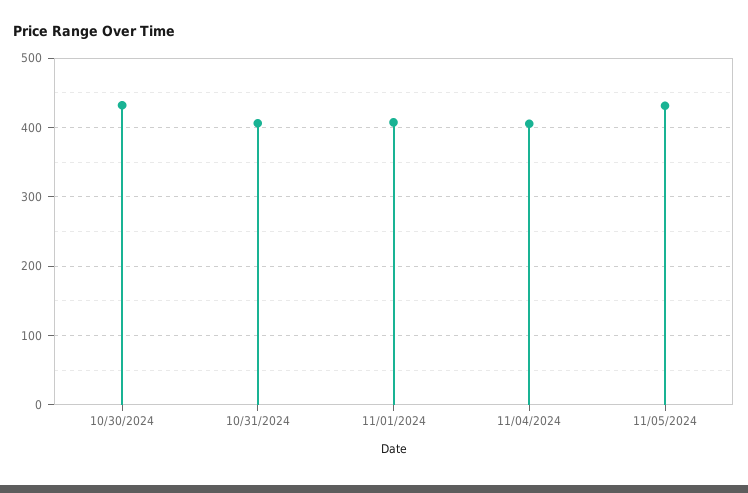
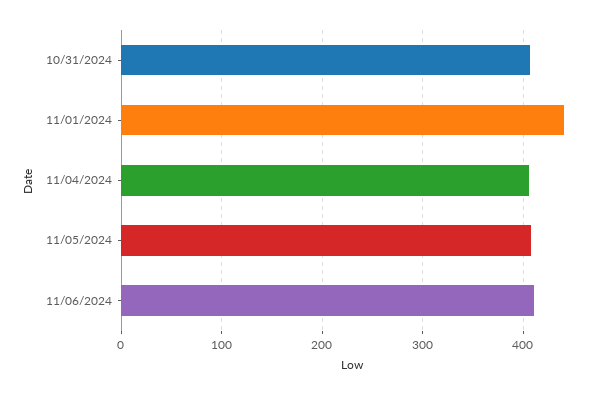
10/30/2024: 430 -> none
11/01/2024: 410 -> 440
11/05/2024: 430 -> 410
11/06/2024: none -> 410

